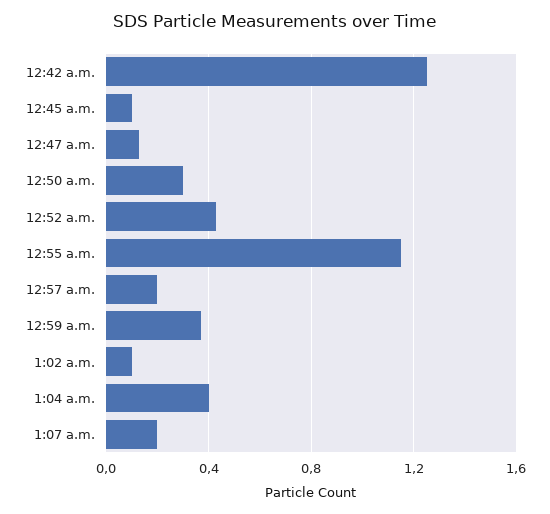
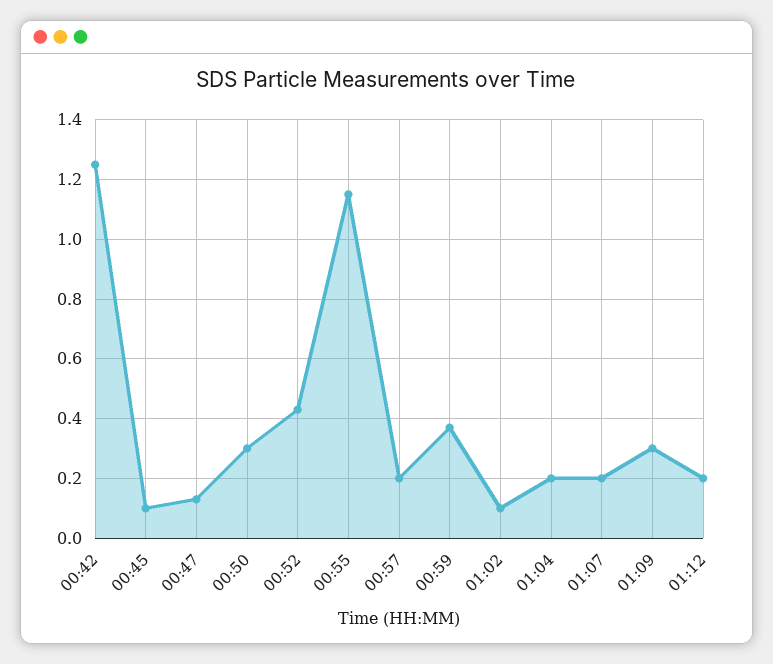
1:04 a.m.: 0.4 -> 0.2
01:09: none -> 0.3
01:12: none -> 0.2

